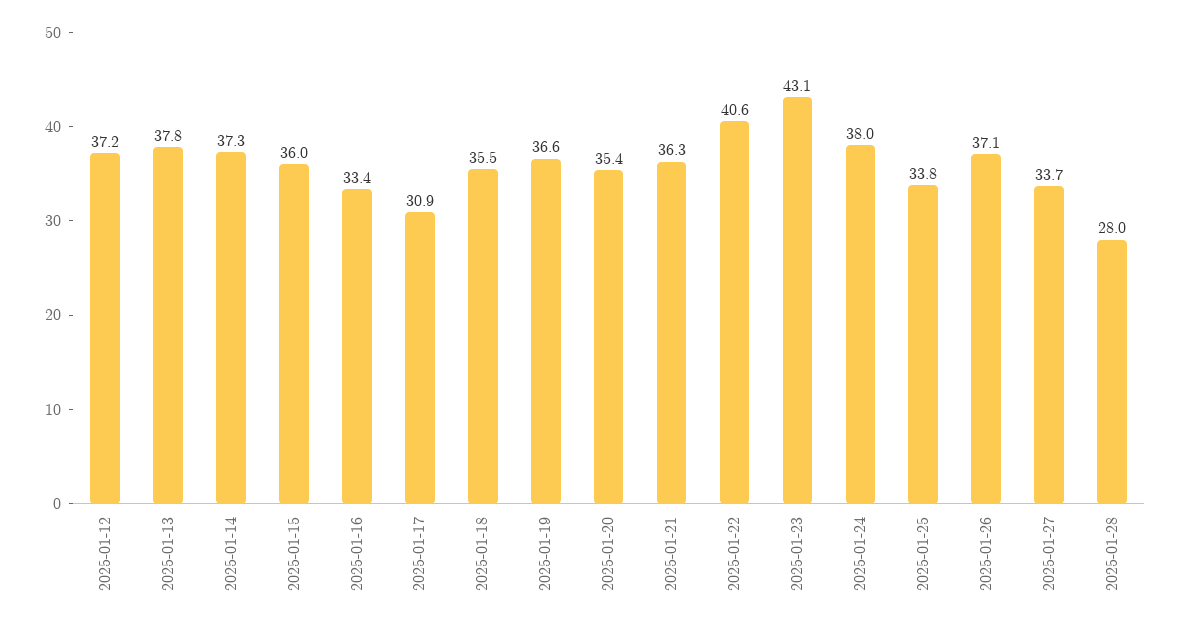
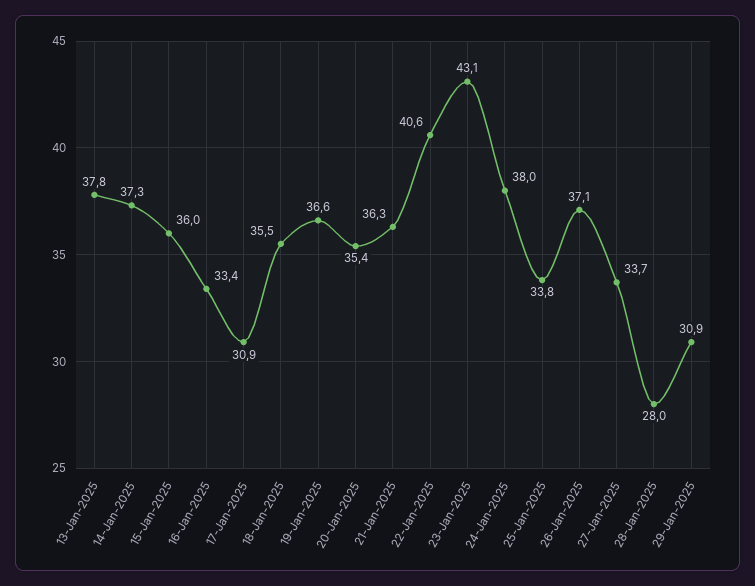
2025-01-12: 37.2 -> none
29-Jan-2025: none -> 30.9

